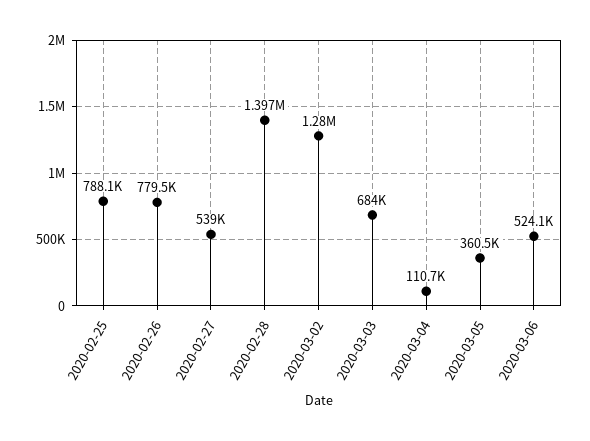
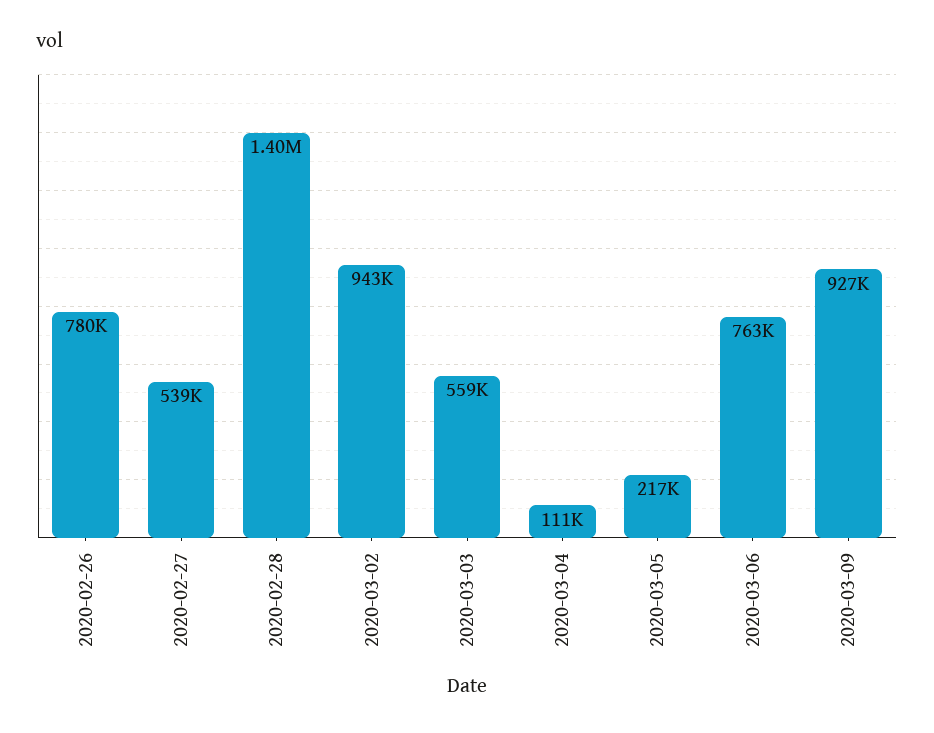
2020-02-25: 788100 -> none
2020-03-02: 1280000 -> 943000
2020-03-03: 684000 -> 559000
2020-03-05: 360500 -> 217000
2020-03-06: 524100 -> 763000
2020-03-09: none -> 927000

